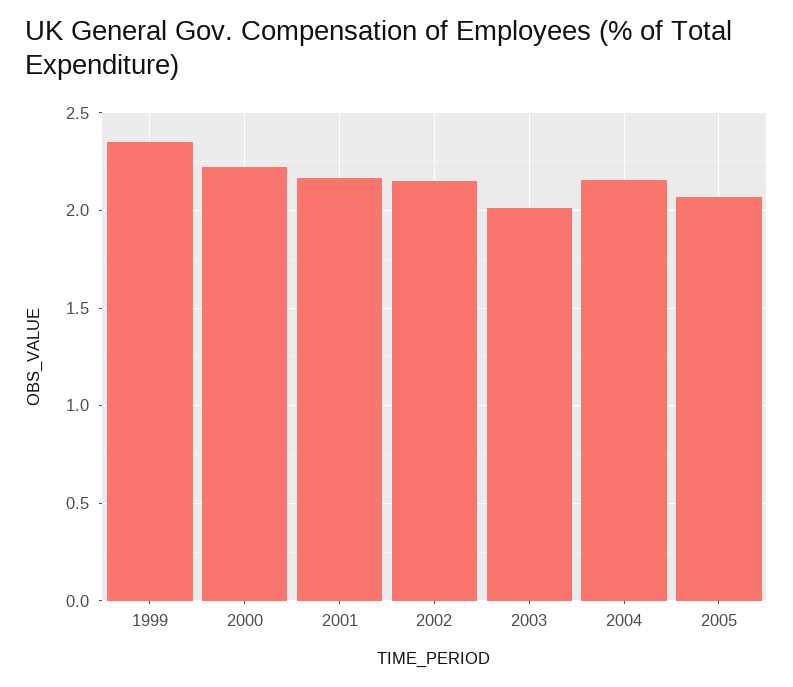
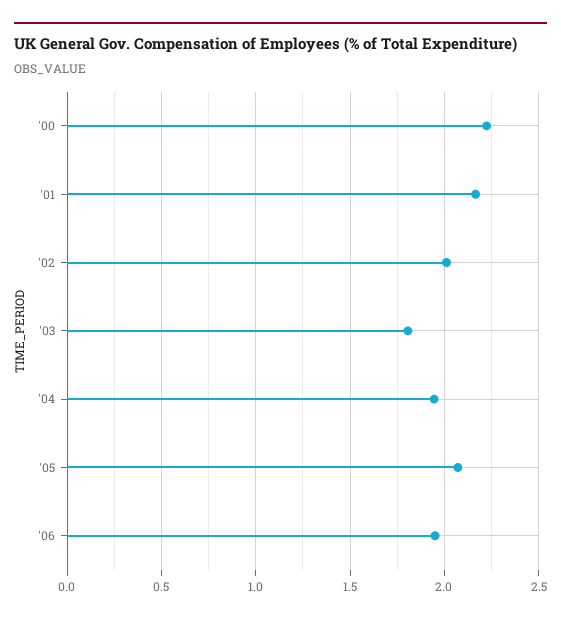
1999: 2.35 -> none
2002: 2.15 -> 2
2003: 2 -> 1.8
2004: 2.15 -> 1.95
'06: none -> 1.95

